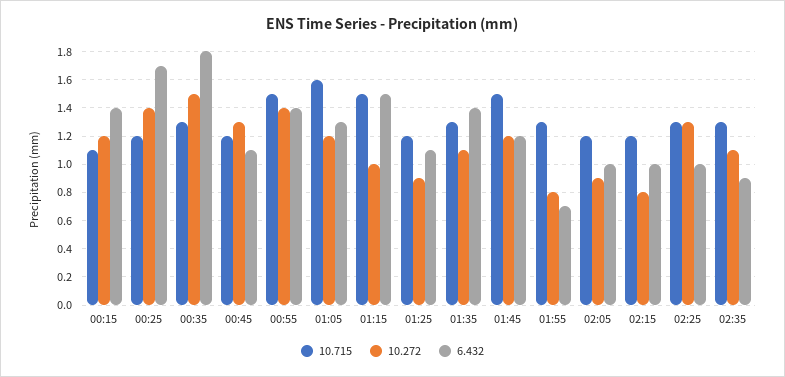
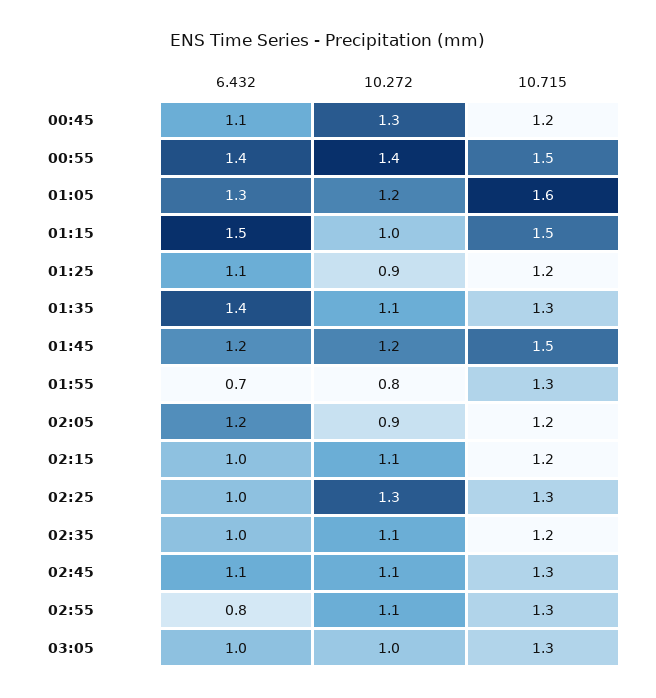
10.715, 00:15: 1.1 -> none
10.272, 00:15: 1.2 -> none
6.432, 00:15: 1.4 -> none
10.715, 00:25: 1.2 -> none
10.272, 00:25: 1.4 -> none
6.432, 00:25: 1.7 -> none
10.715, 00:35: 1.3 -> none
10.272, 00:35: 1.5 -> none
6.432, 00:35: 1.8 -> none
6.432, 02:05: 1 -> 1.2
10.272, 02:15: 0.8 -> 1.1
10.715, 02:35: 1.3 -> 1.2
6.432, 02:35: 0.9 -> 1
6.432, 02:45: none -> 1.1
10.272, 02:45: none -> 1.1
10.715, 02:45: none -> 1.3
6.432, 02:55: none -> 0.8
10.272, 02:55: none -> 1.1
10.715, 02:55: none -> 1.3
6.432, 03:05: none -> 1
10.272, 03:05: none -> 1
10.715, 03:05: none -> 1.3

